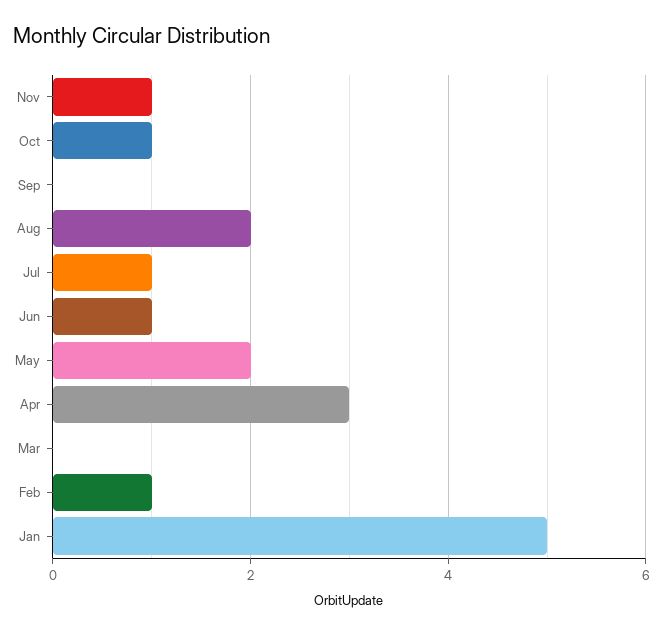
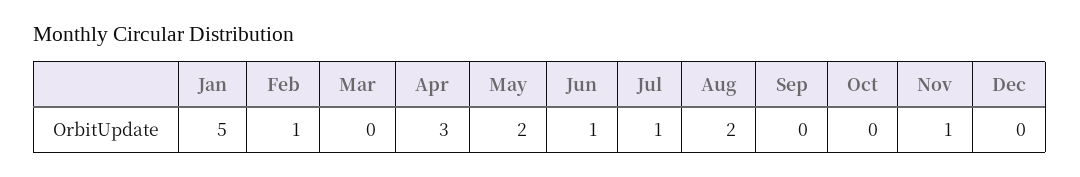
Oct: 1 -> 0
Dec: none -> 0

